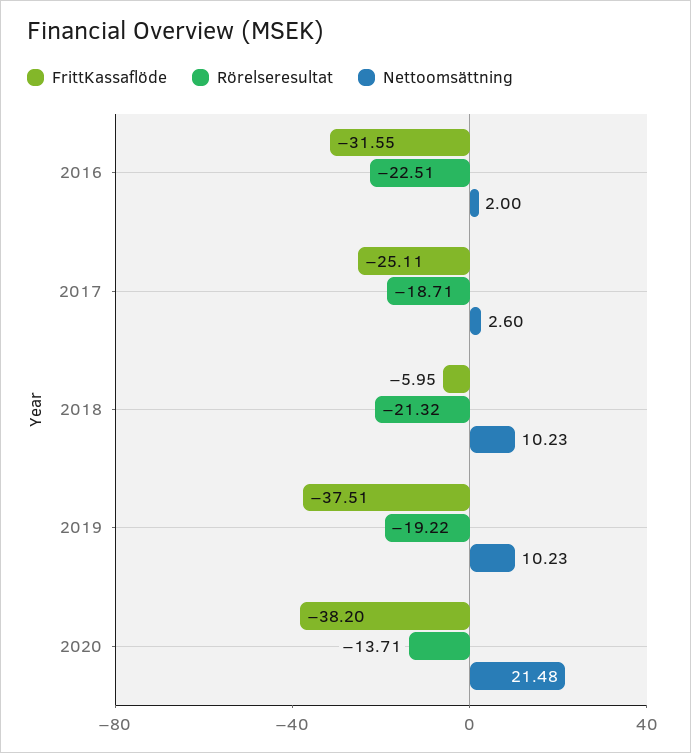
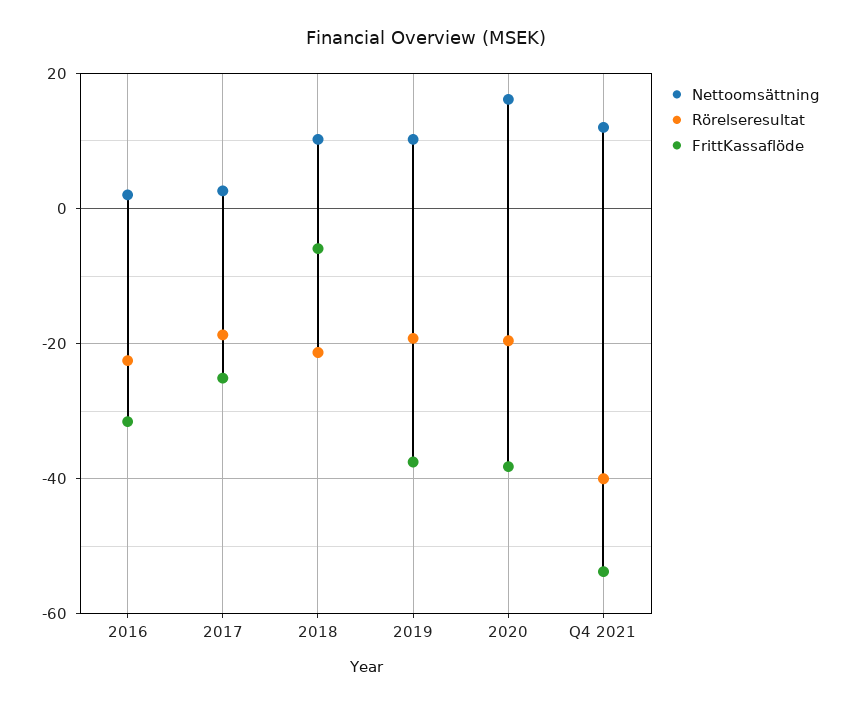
Rörelseresultat, 2020: -13.71 -> -20
Nettoomsättning, 2020: 21.48 -> 16
Nettoomsättning, Q4 2021: none -> 12
Rörelseresultat, Q4 2021: none -> -40
FrittKassaflöde, Q4 2021: none -> -54

